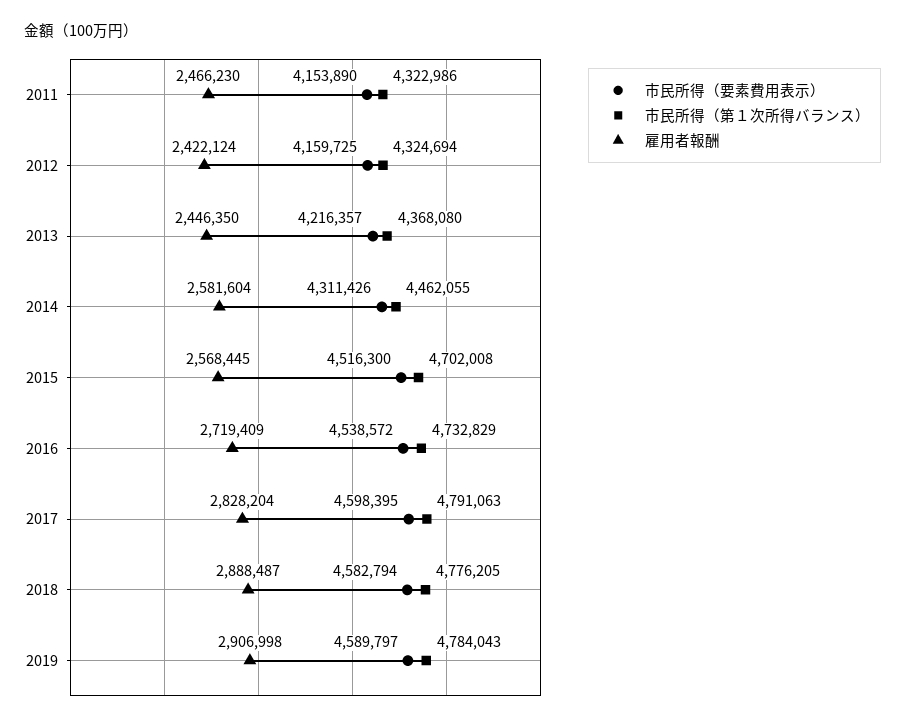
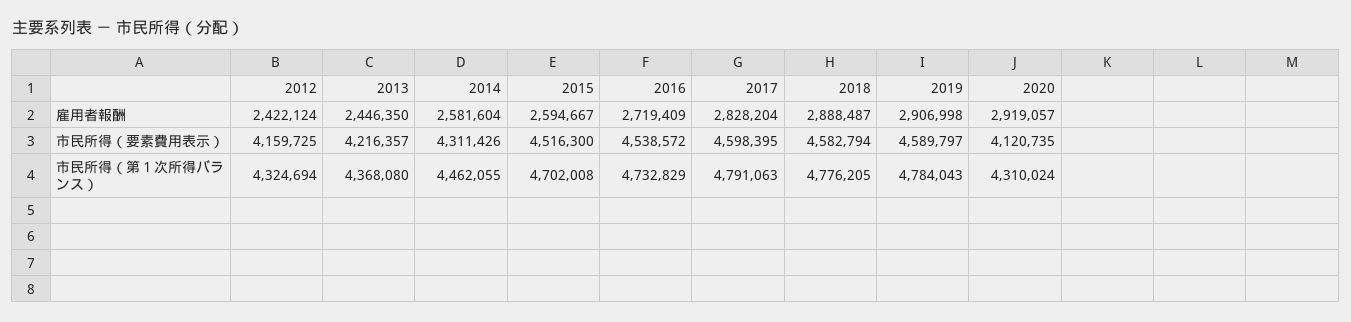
市民所得（要素費用表示）, 2011: 4153890 -> none
市民所得（第１次所得バランス）, 2011: 4322986 -> none
雇用者報酬, 2011: 2466230 -> none
雇用者報酬, 2015: 2568445 -> 2594667
雇用者報酬, 2020: none -> 2919057
市民所得（要素費用表示）, 2020: none -> 4120735
市民所得（第１次所得バランス）, 2020: none -> 4310024

